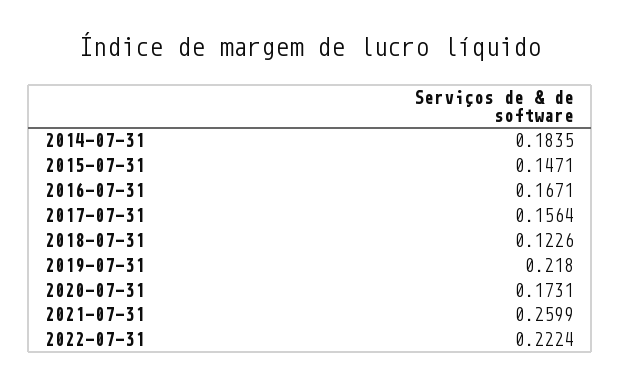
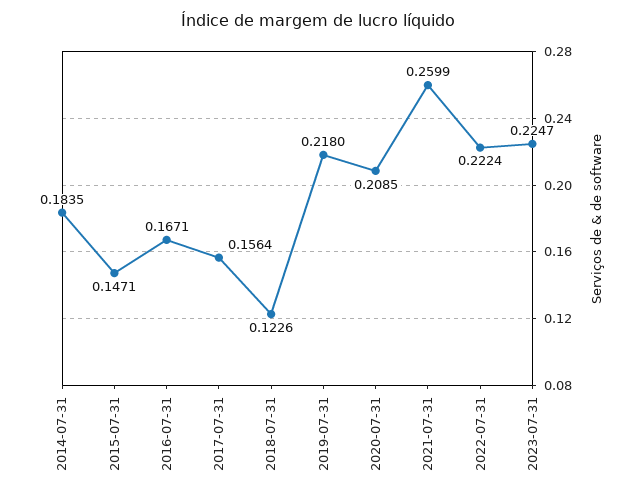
2020-07-31: 0.1731 -> 0.2085
2023-07-31: none -> 0.2247

